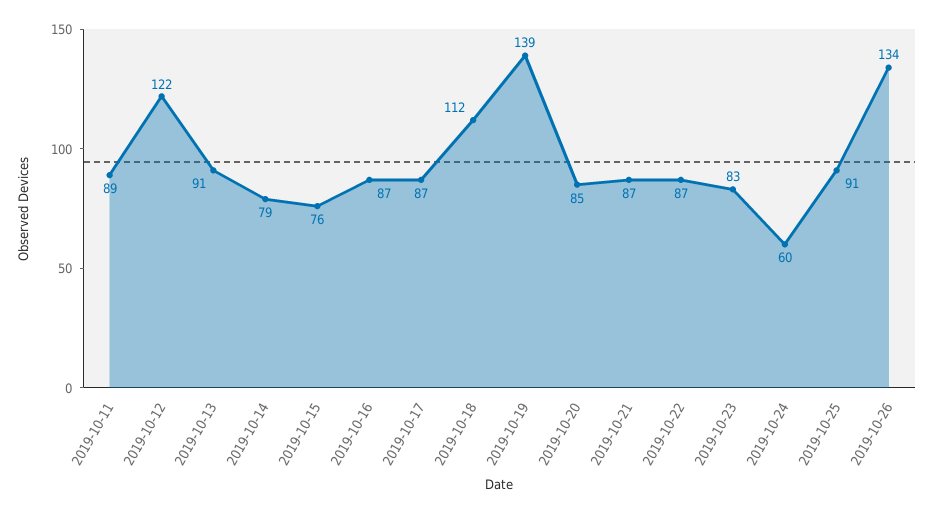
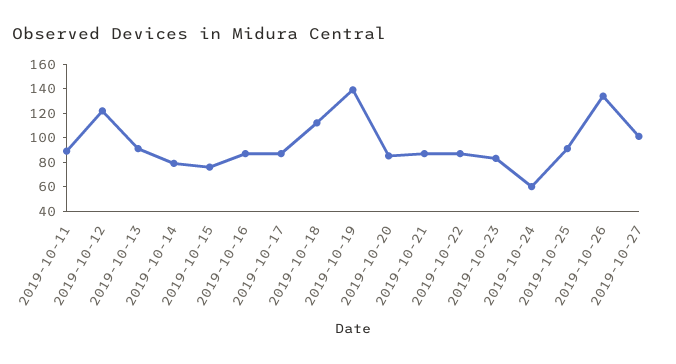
2019-10-27: none -> 100

